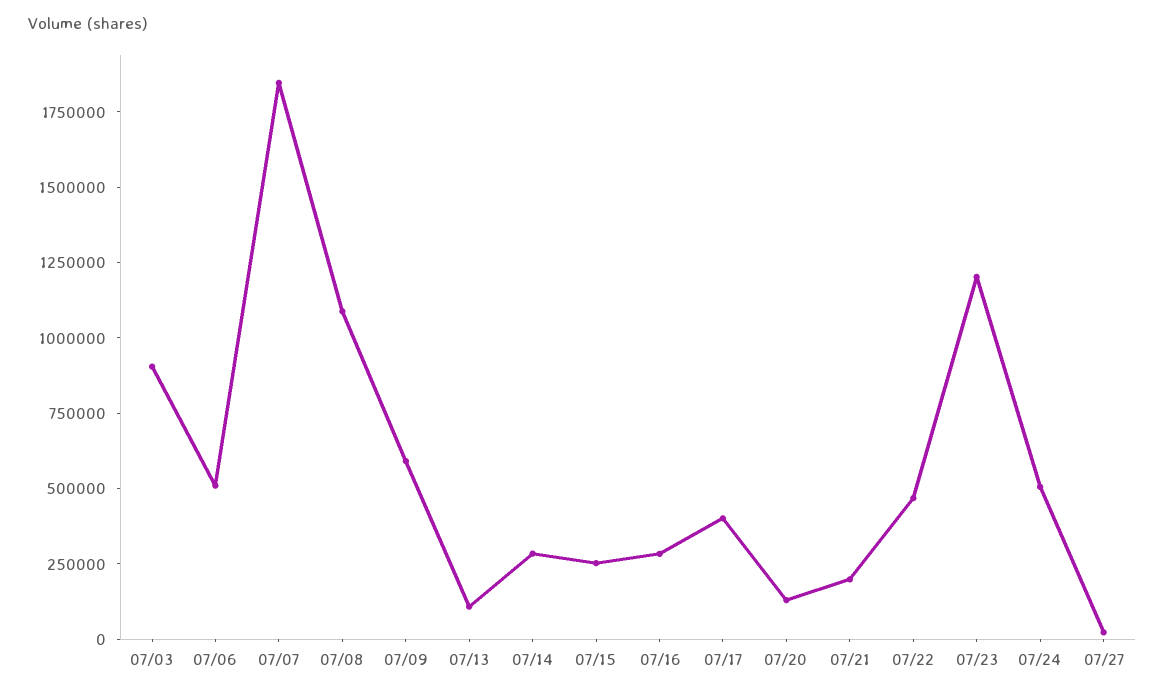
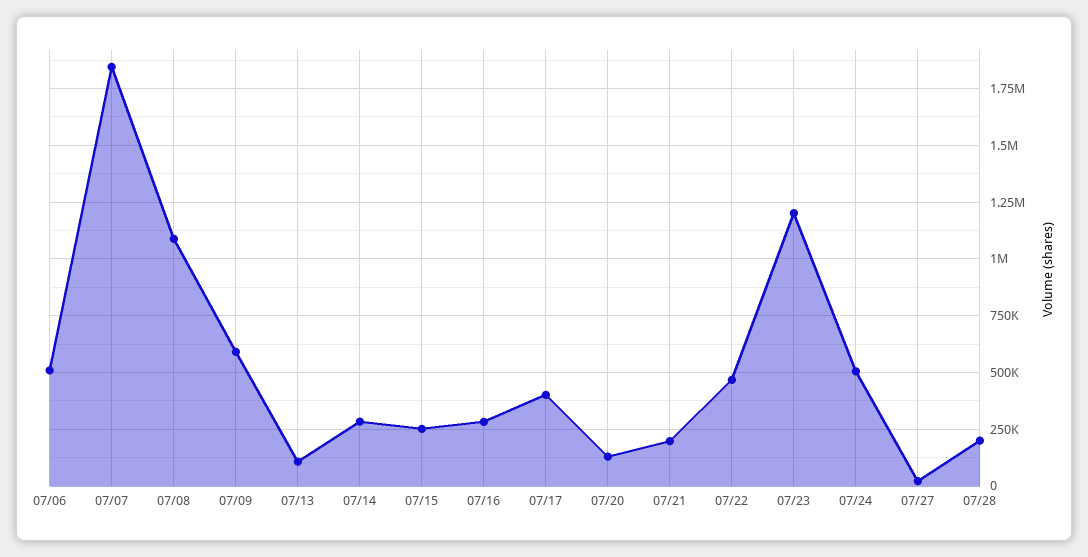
07/03: 900000 -> none
07/28: none -> 200000

